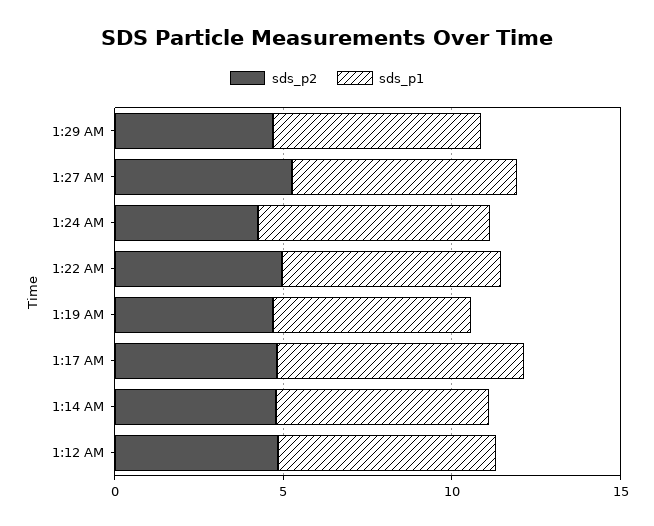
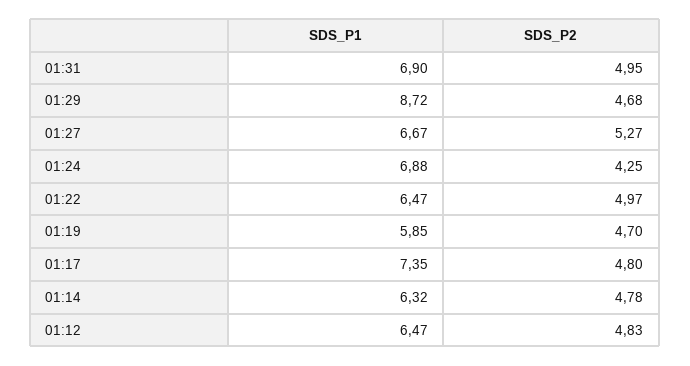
sds_p1, 1:29 AM: 6 -> 8.72
sds_p1, 01:31: none -> 6.9
sds_p2, 01:31: none -> 4.95

